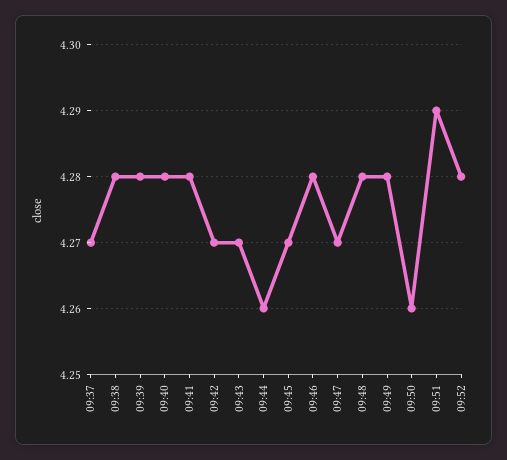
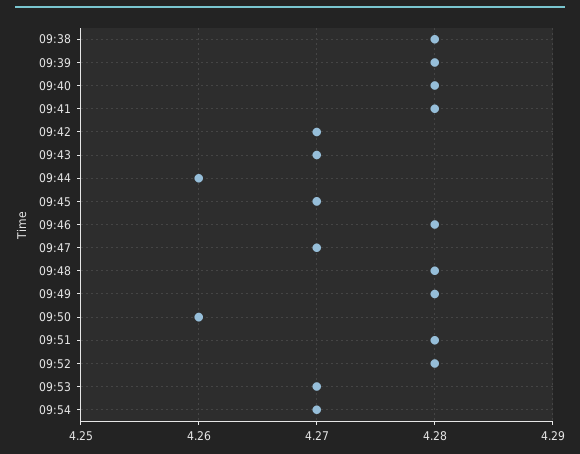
09:37: 4.27 -> none
09:51: 4.29 -> 4.28
09:53: none -> 4.27
09:54: none -> 4.27

